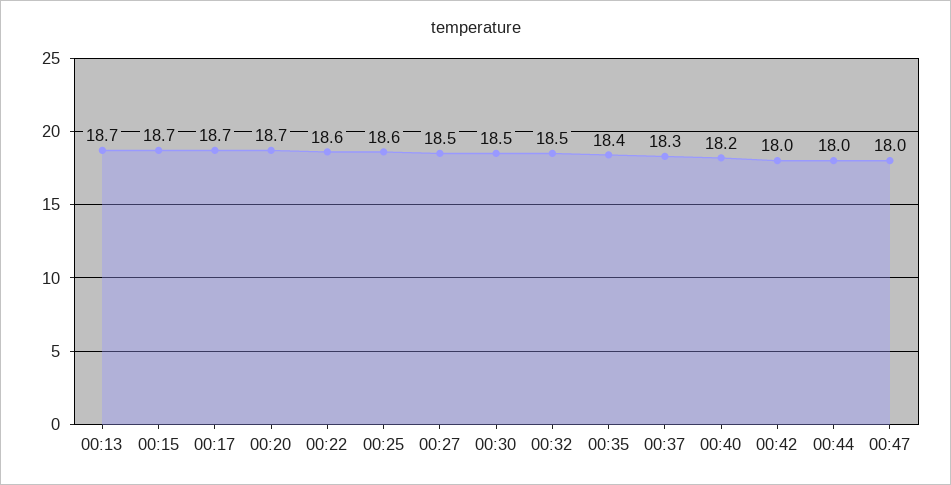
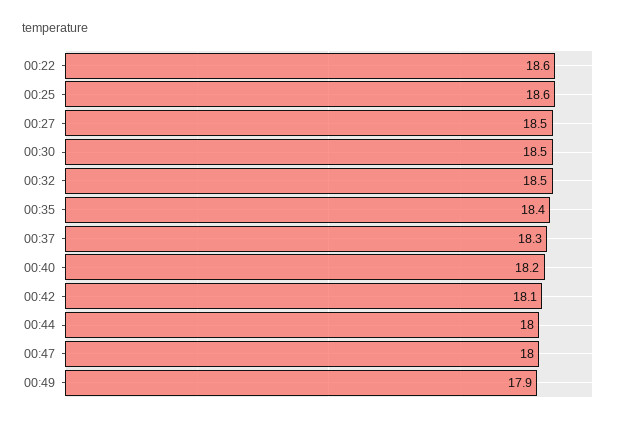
00:13: 18.7 -> none
00:15: 18.7 -> none
00:17: 18.7 -> none
00:20: 18.7 -> none
00:42: 18 -> 18.1
00:49: none -> 17.9

